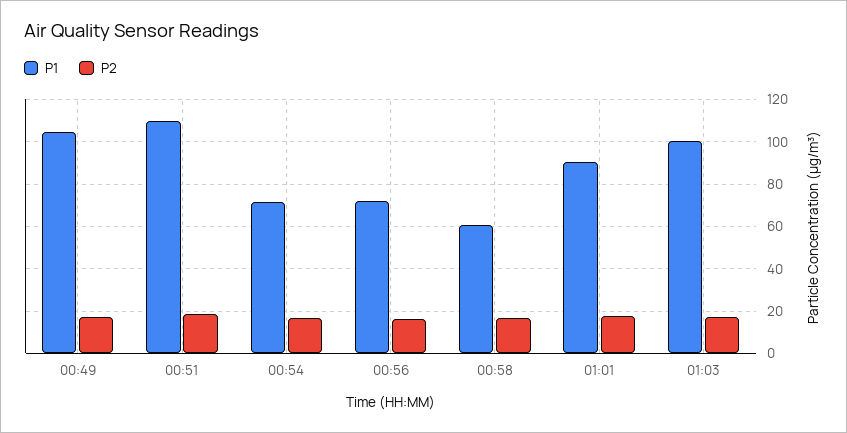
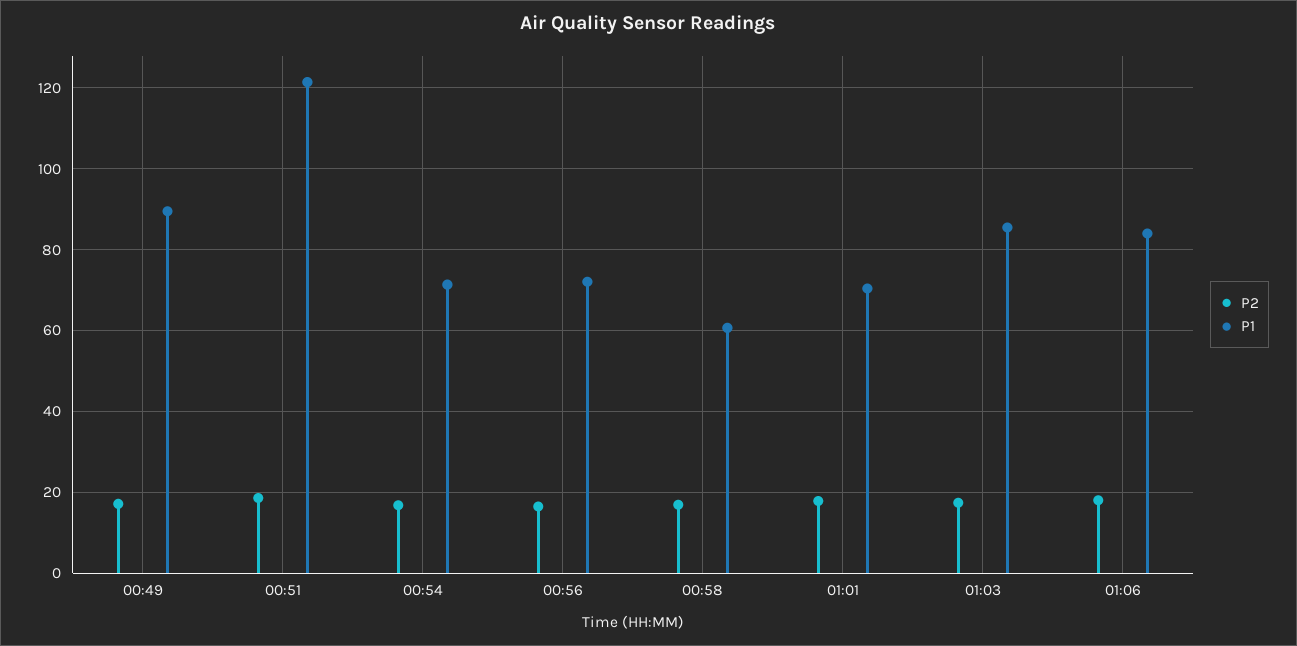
P1, 00:49: 105 -> 90
P1, 00:51: 110 -> 122
P1, 01:01: 90 -> 70
P1, 01:03: 100 -> 86
P2, 01:06: none -> 18
P1, 01:06: none -> 84

